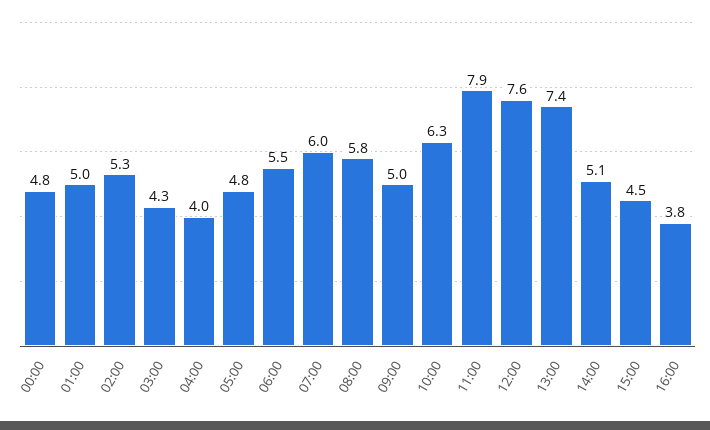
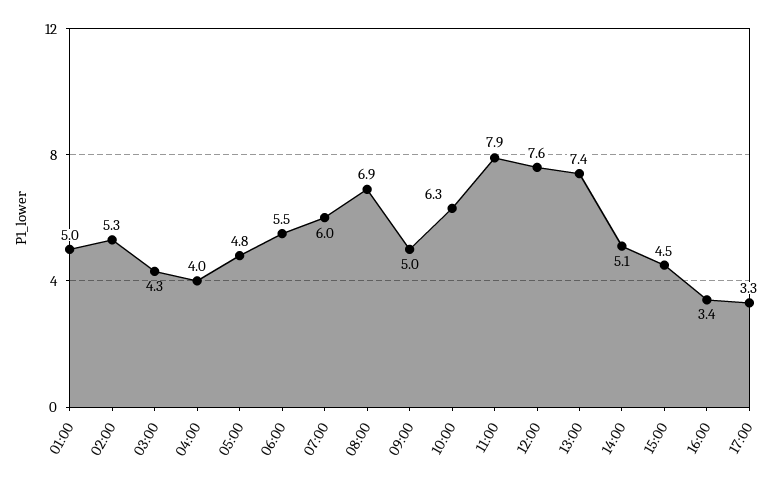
00:00: 4.8 -> none
08:00: 5.8 -> 6.9
16:00: 3.8 -> 3.4
17:00: none -> 3.3

